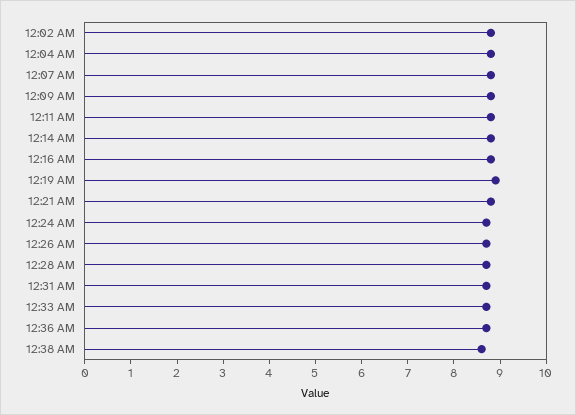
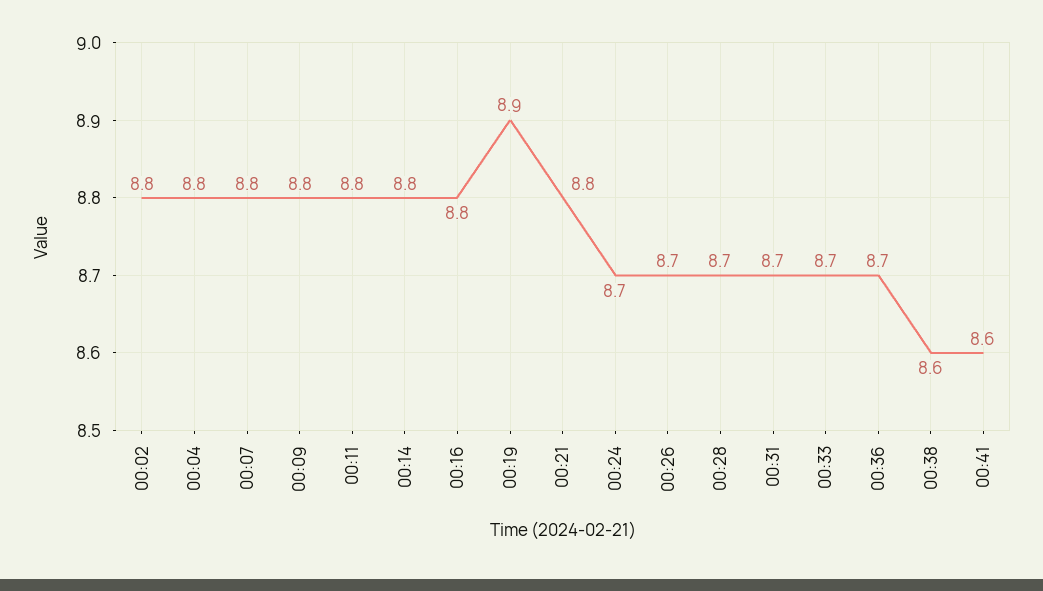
00:41: none -> 8.6

